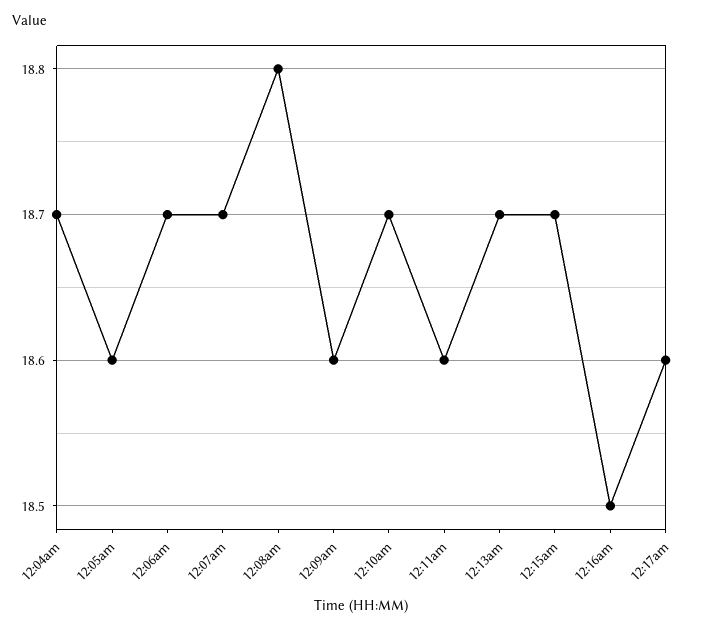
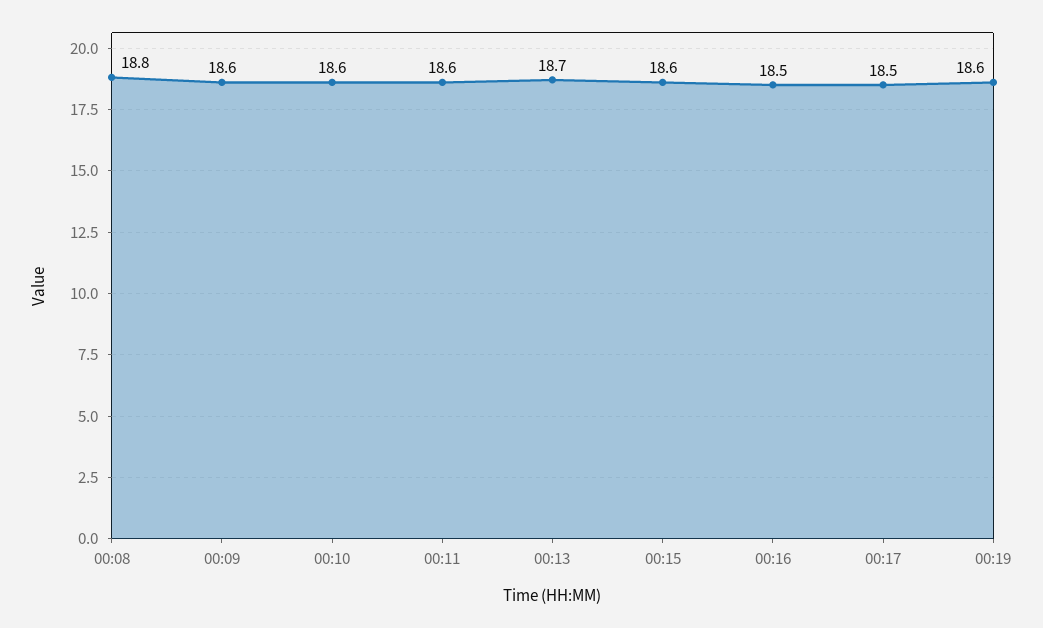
12:04am: 18.7 -> none
12:05am: 18.6 -> none
12:06am: 18.7 -> none
12:07am: 18.7 -> none
12:10am: 18.7 -> 18.6
12:15am: 18.7 -> 18.6
12:17am: 18.6 -> 18.5
00:19: none -> 18.6

